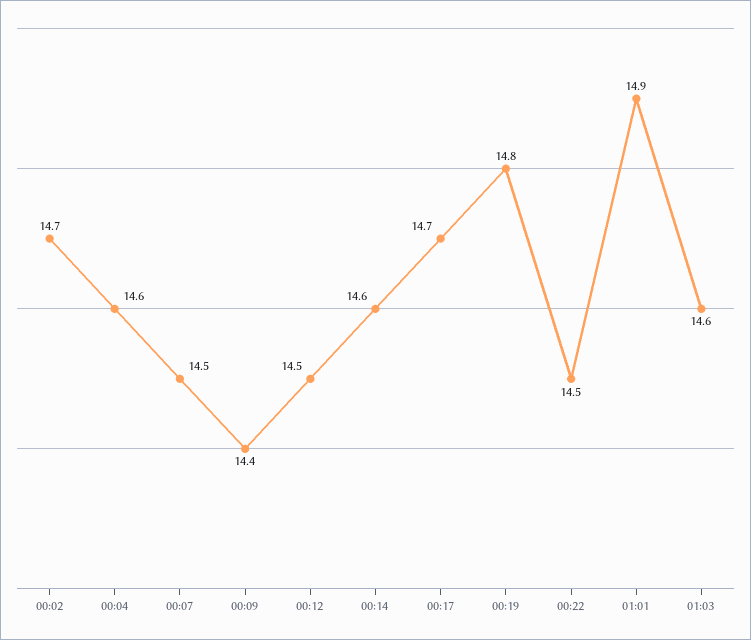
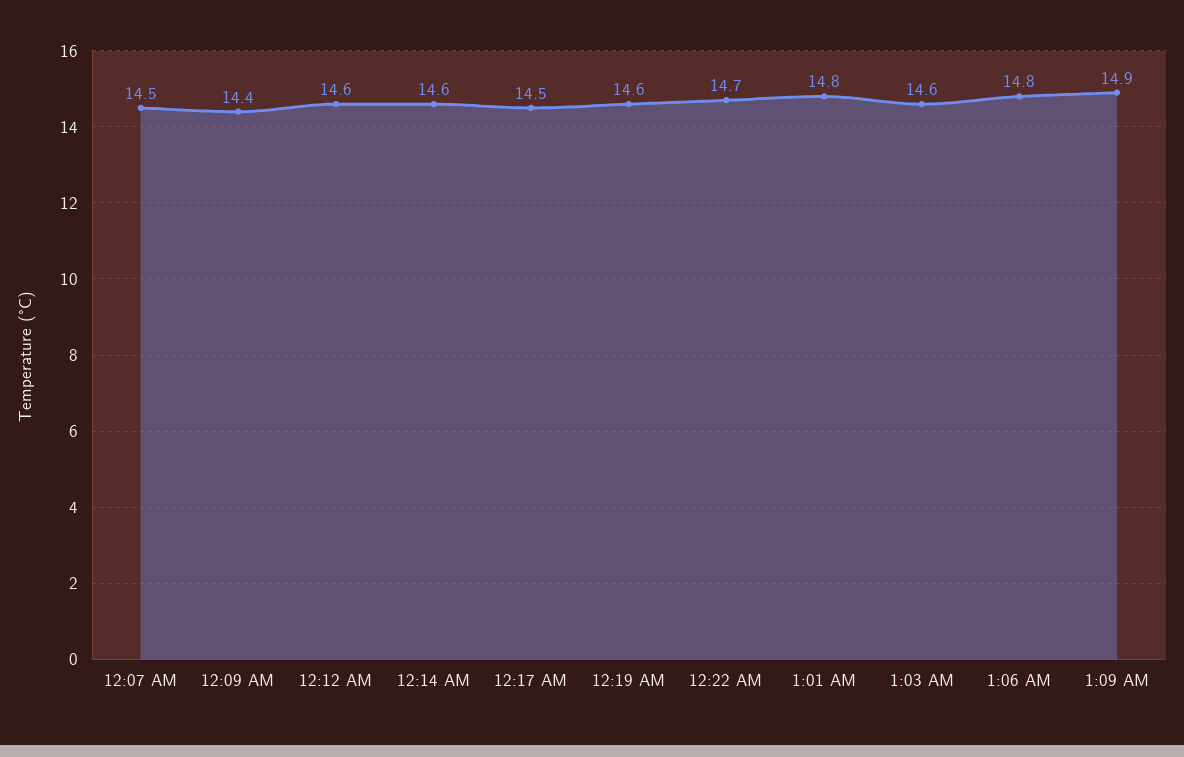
00:02: 14.7 -> none
00:04: 14.6 -> none
00:12: 14.5 -> 14.6
00:17: 14.7 -> 14.5
00:19: 14.8 -> 14.6
00:22: 14.5 -> 14.7
01:01: 14.9 -> 14.8
1:06 AM: none -> 14.8
1:09 AM: none -> 14.9

